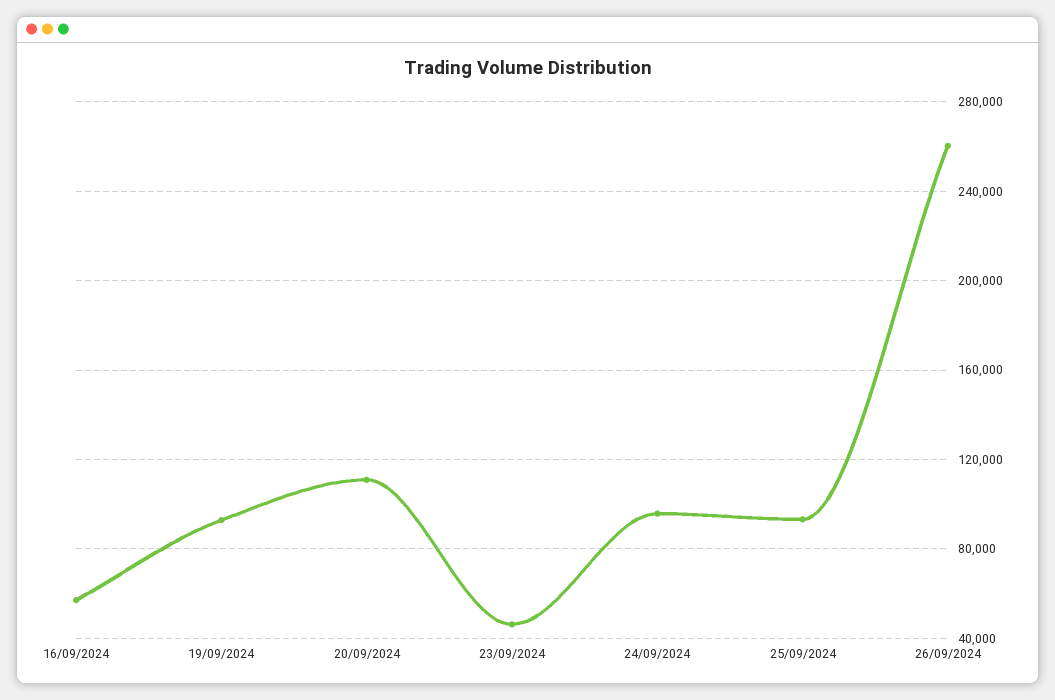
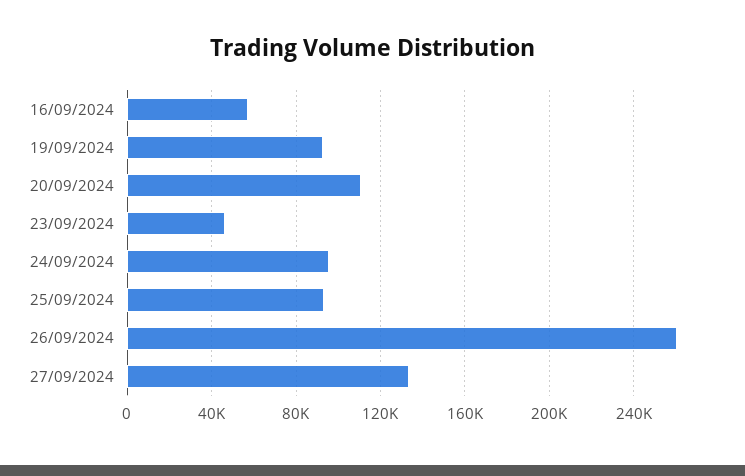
27/09/2024: none -> 135000

